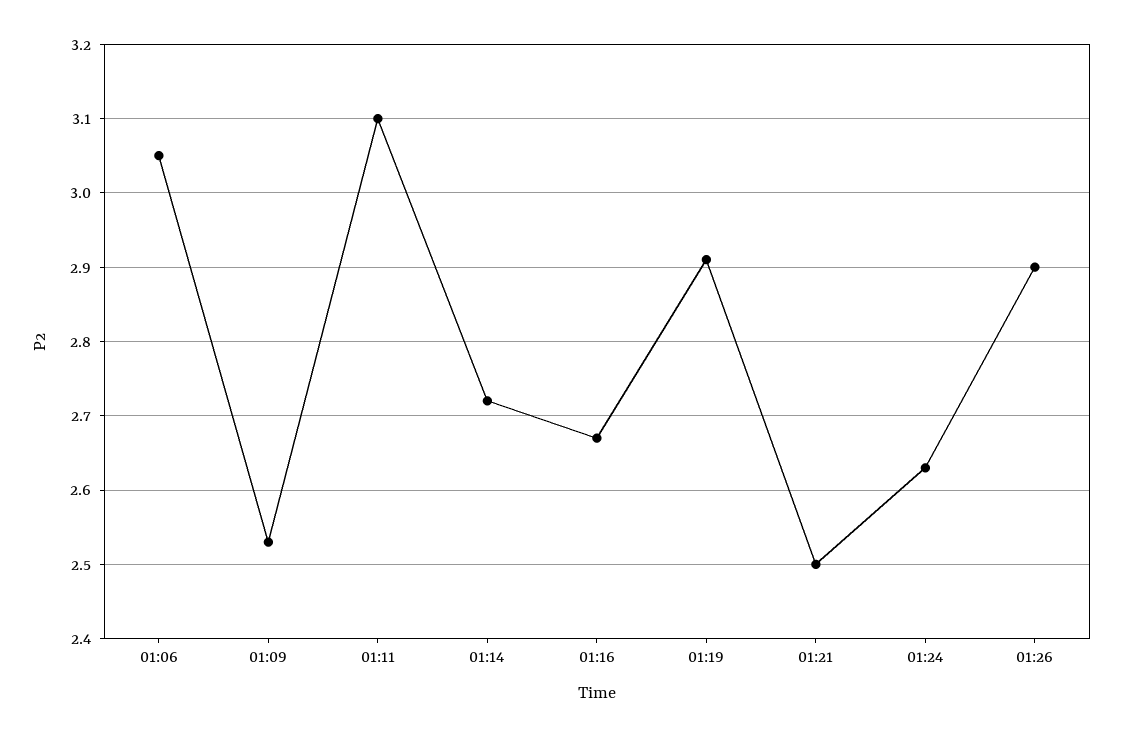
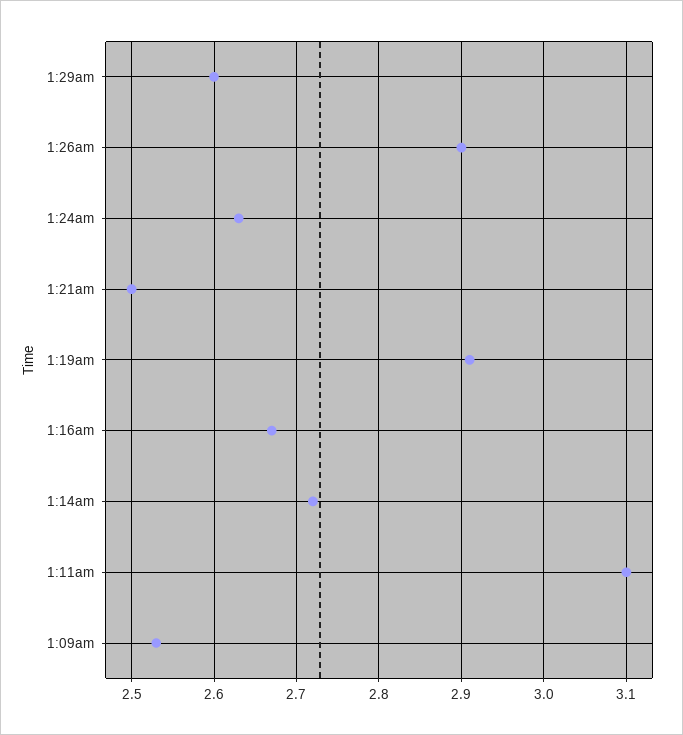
01:06: 3.05 -> none
1:29am: none -> 2.6

